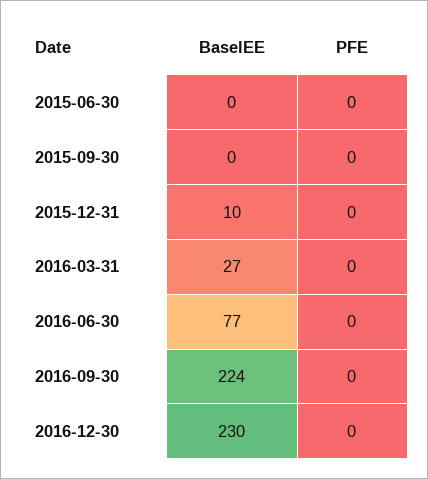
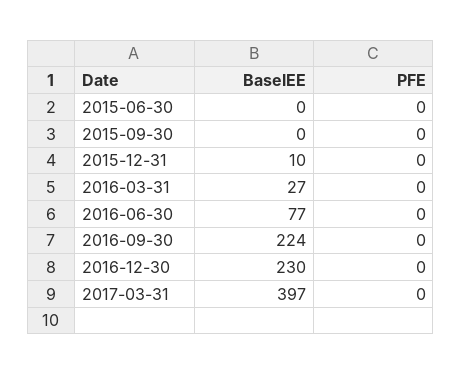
BaselEE, 2017-03-31: none -> 397
PFE, 2017-03-31: none -> 0

